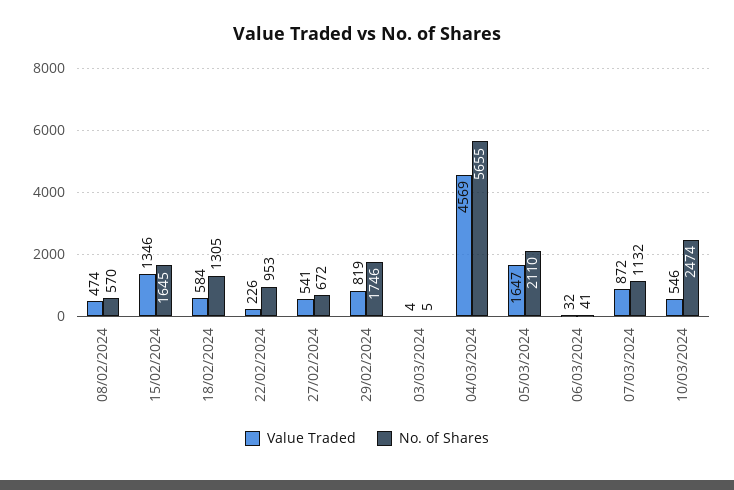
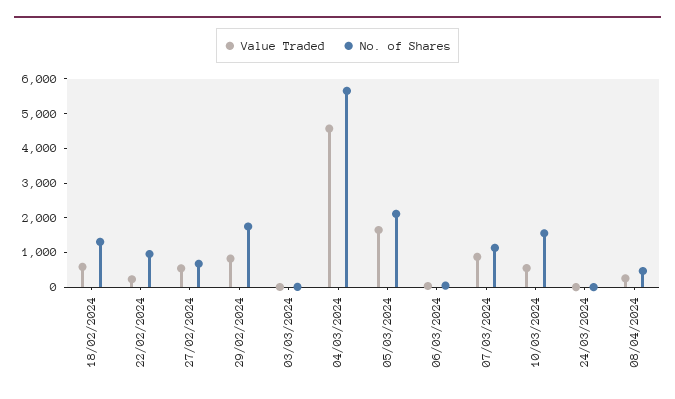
Value Traded, 08/02/2024: 474 -> none
No. of Shares, 08/02/2024: 570 -> none
Value Traded, 15/02/2024: 1346 -> none
No. of Shares, 15/02/2024: 1645 -> none
No. of Shares, 10/03/2024: 2474 -> 1500
Value Traded, 24/03/2024: none -> 0
No. of Shares, 24/03/2024: none -> 0
Value Traded, 08/04/2024: none -> 250
No. of Shares, 08/04/2024: none -> 500

